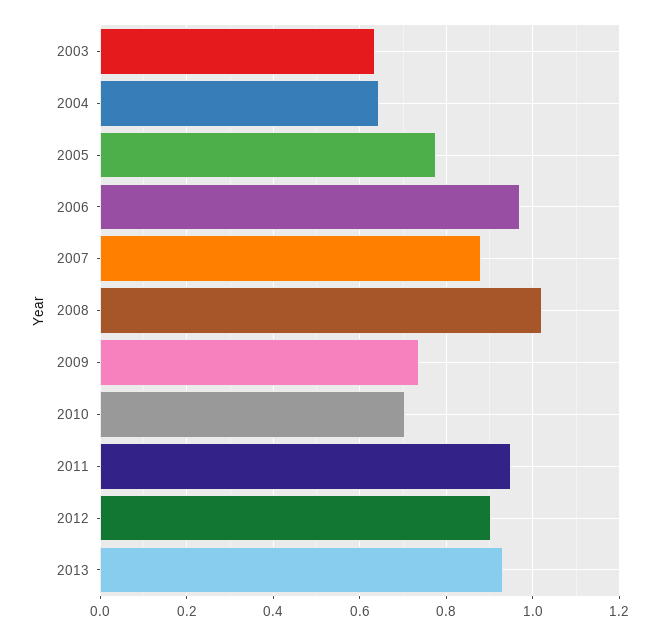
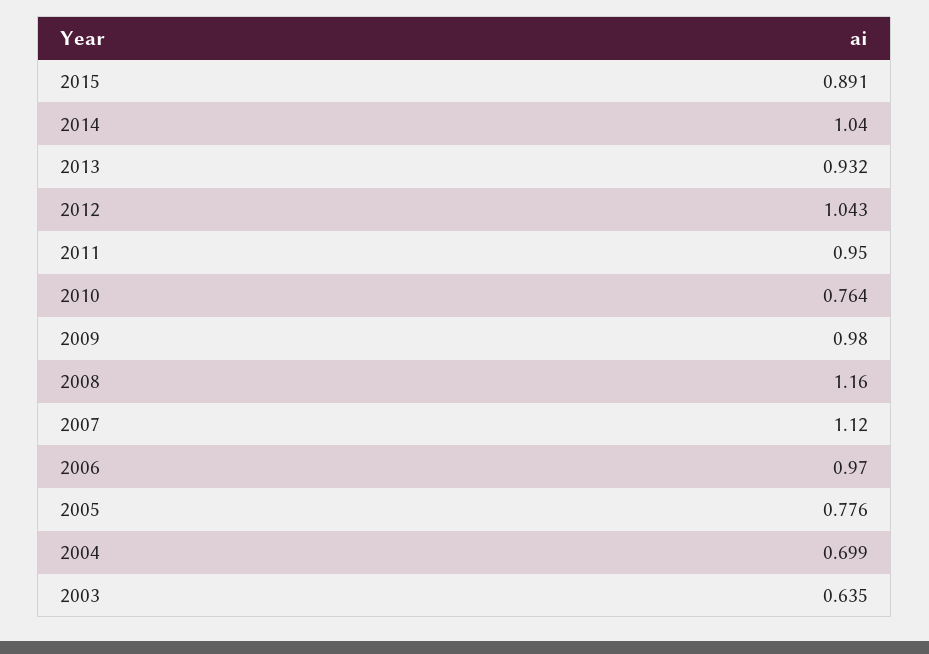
2004: 0.64 -> 0.699
2007: 0.88 -> 1.12
2008: 1.02 -> 1.16
2009: 0.74 -> 0.98
2010: 0.7 -> 0.764
2012: 0.9 -> 1.043
2015: none -> 0.891
2014: none -> 1.04

